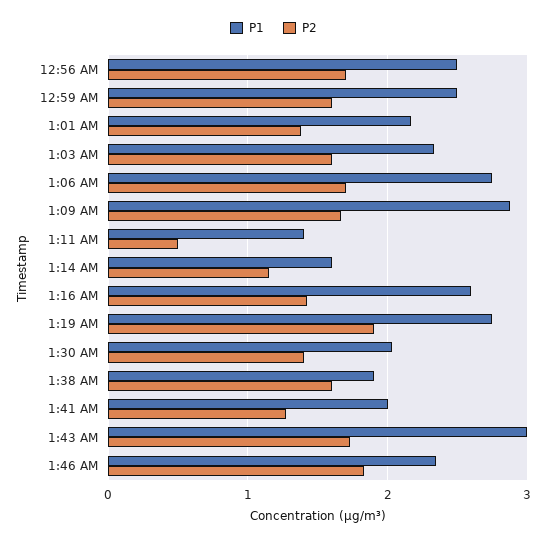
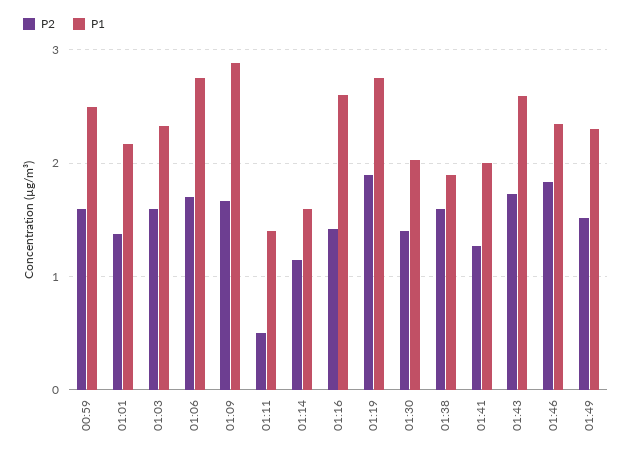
P1, 12:56 AM: 2.5 -> none
P2, 12:56 AM: 1.7 -> none
P1, 1:43 AM: 3 -> 2.6
P2, 01:49: none -> 1.5
P1, 01:49: none -> 2.3

